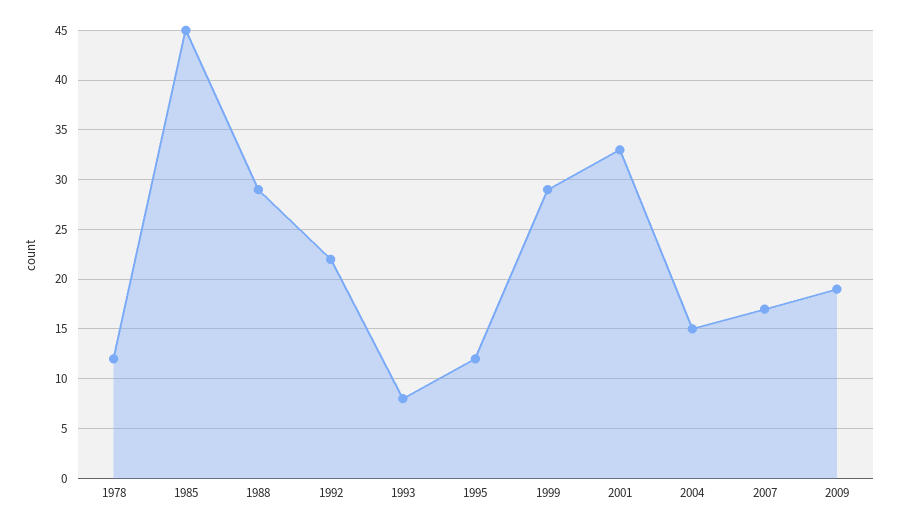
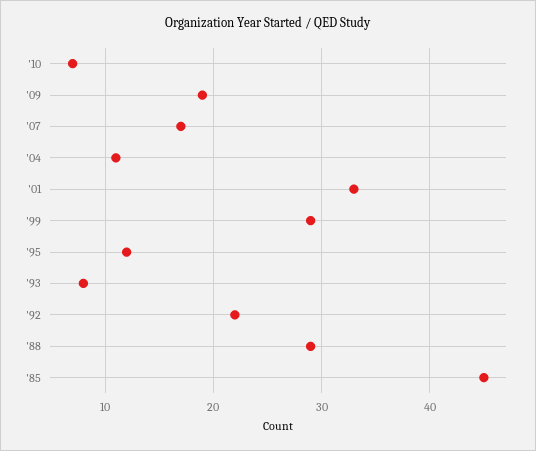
1978: 12 -> none
2004: 15 -> 11
'10: none -> 7

